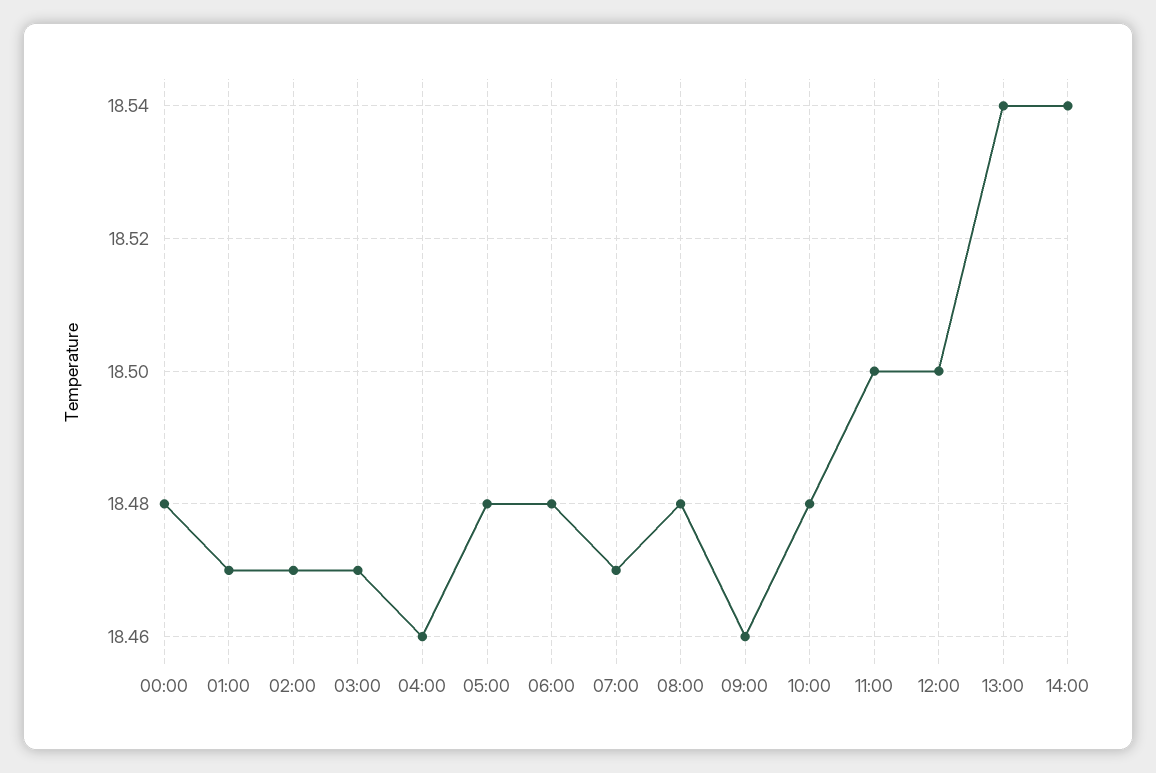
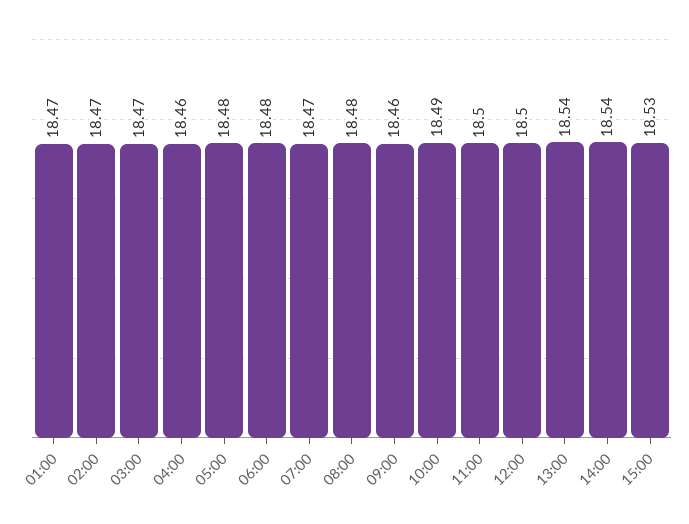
00:00: 18.48 -> none
10:00: 18.48 -> 18.49
15:00: none -> 18.53

